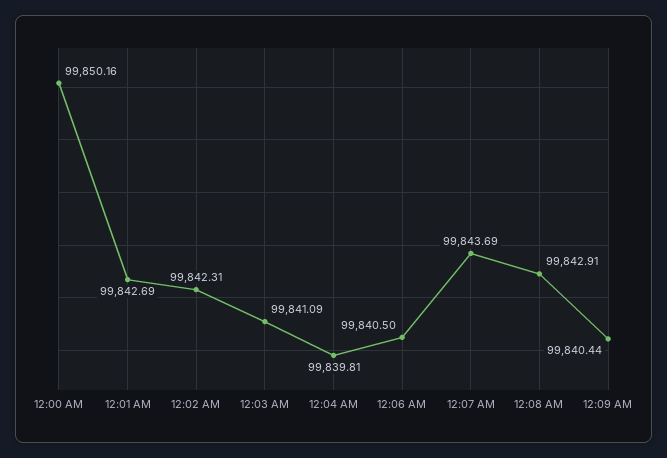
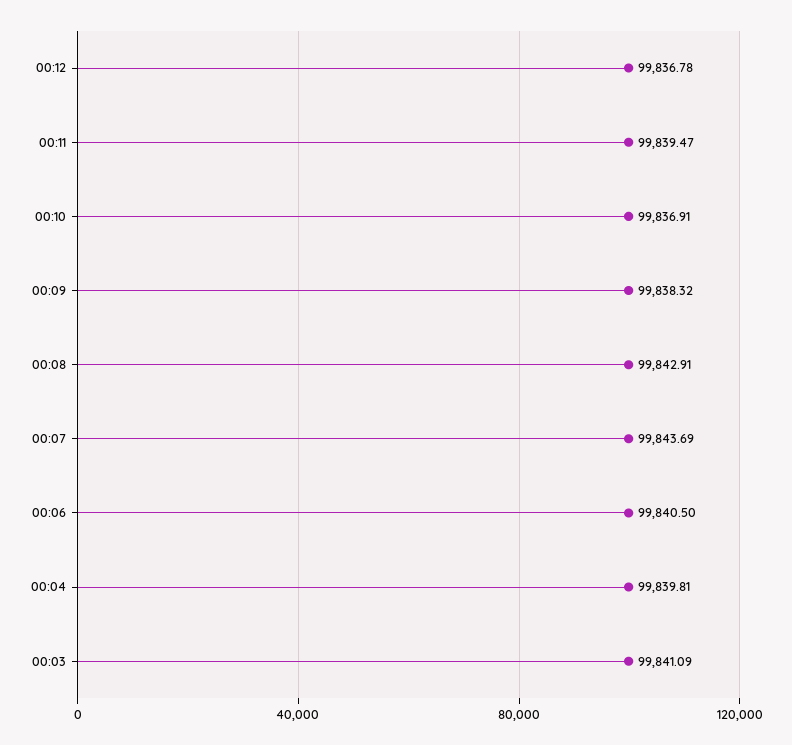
12:00 AM: 99850.16 -> none
12:01 AM: 99842.69 -> none
12:02 AM: 99842.31 -> none
12:09 AM: 99840.44 -> 99838.32
00:12: none -> 99836.78
00:11: none -> 99839.47
00:10: none -> 99836.91

